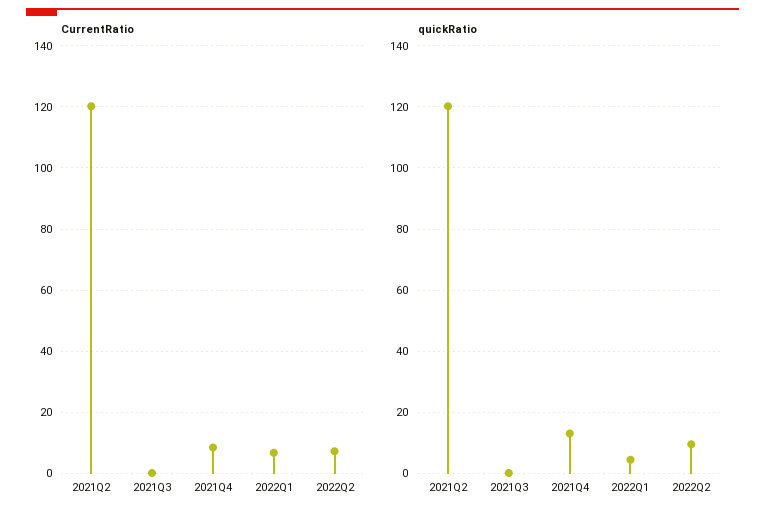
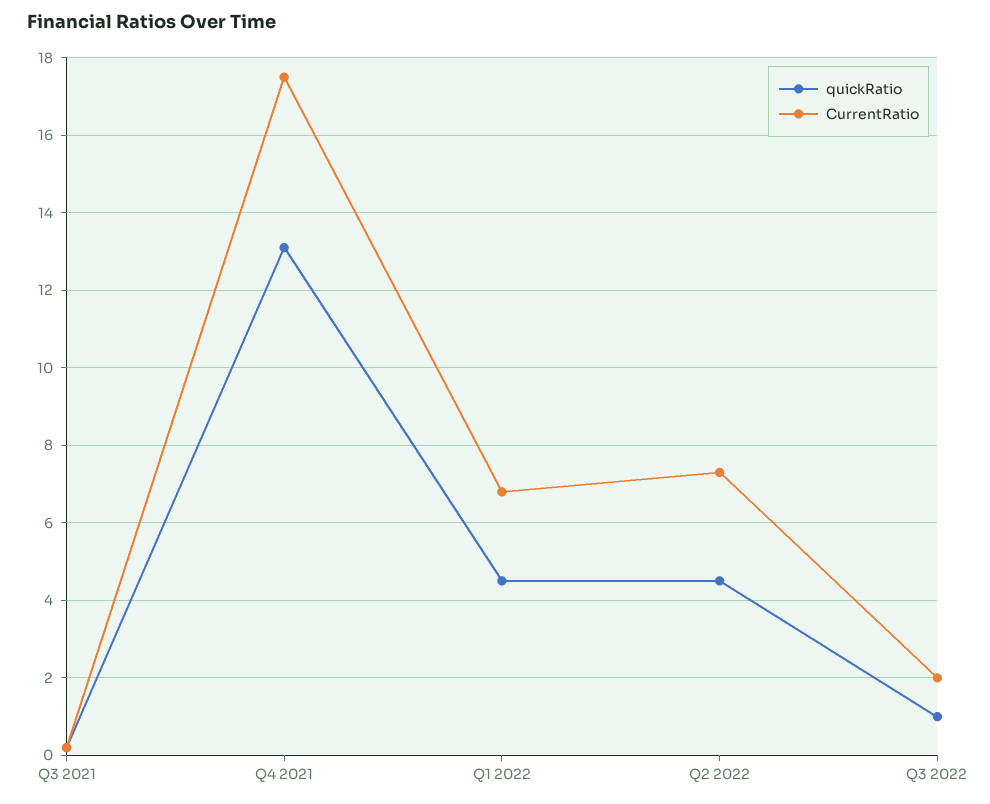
CurrentRatio, 2021Q2: 120 -> none
CurrentRatio, 2021Q4: 8 -> 17.5
quickRatio, 2021Q2: 120 -> none
quickRatio, 2022Q2: 10 -> 4.5
quickRatio, Q3 2022: none -> 1
CurrentRatio, Q3 2022: none -> 2

